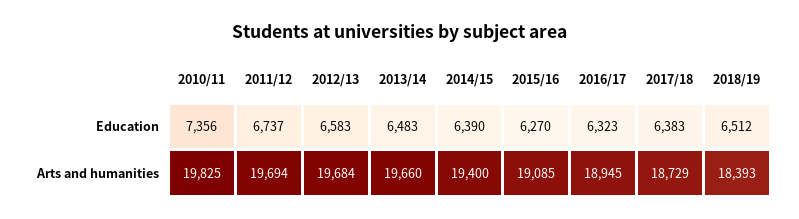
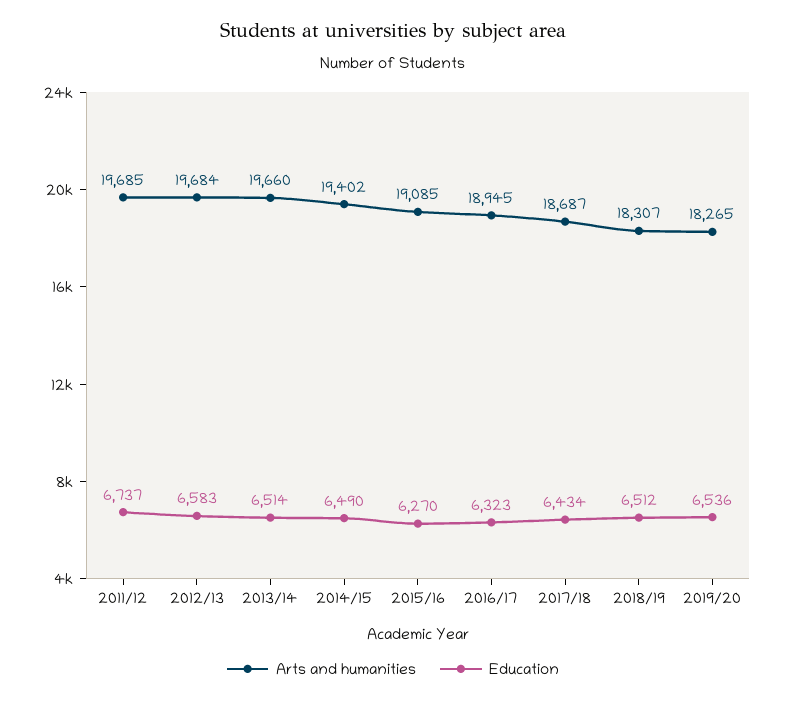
Education, 2010/11: 7356 -> none
Education, 2013/14: 6483 -> 6514
Education, 2014/15: 6390 -> 6490
Education, 2017/18: 6383 -> 6434
Arts and humanities, 2010/11: 19825 -> none
Arts and humanities, 2011/12: 19694 -> 19685
Arts and humanities, 2014/15: 19400 -> 19402
Arts and humanities, 2017/18: 18729 -> 18687
Arts and humanities, 2018/19: 18393 -> 18307
Arts and humanities, 2019/20: none -> 18265
Education, 2019/20: none -> 6536

